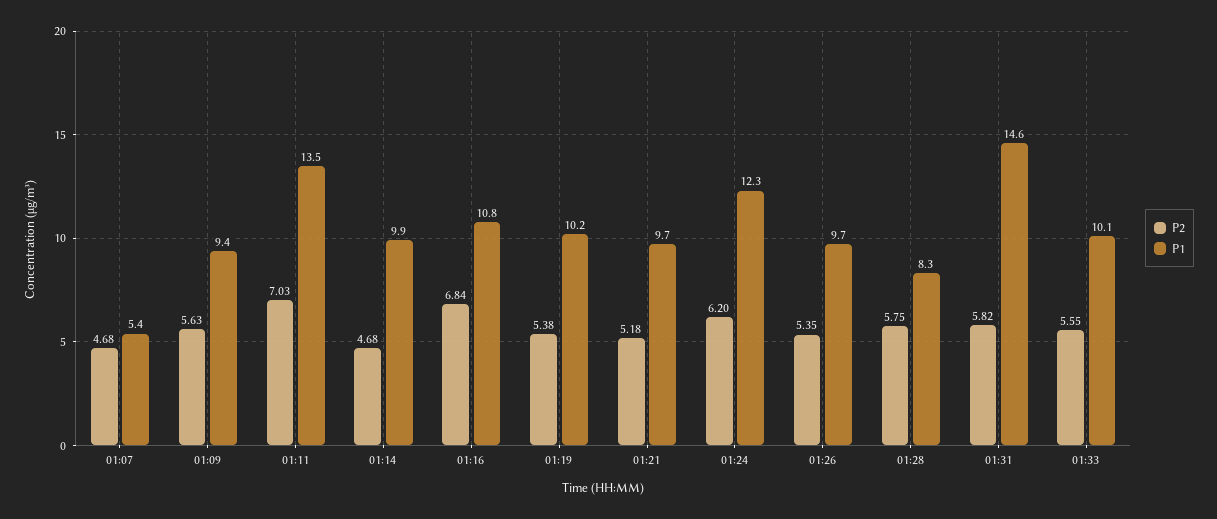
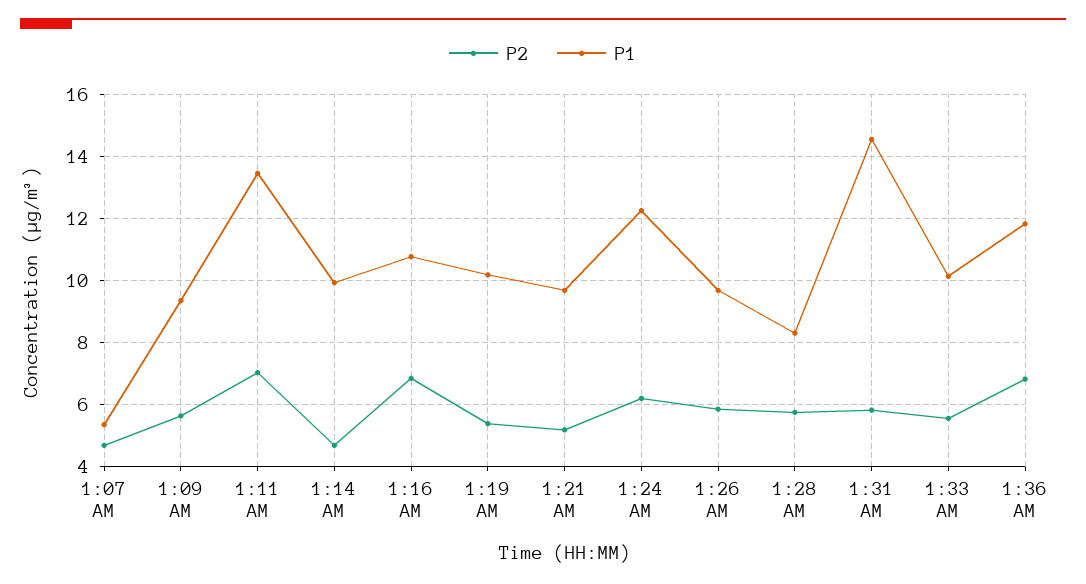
P2, 01:26: 5.35 -> 5.8
P2, 1:36 AM: none -> 6.8
P1, 1:36 AM: none -> 11.8

